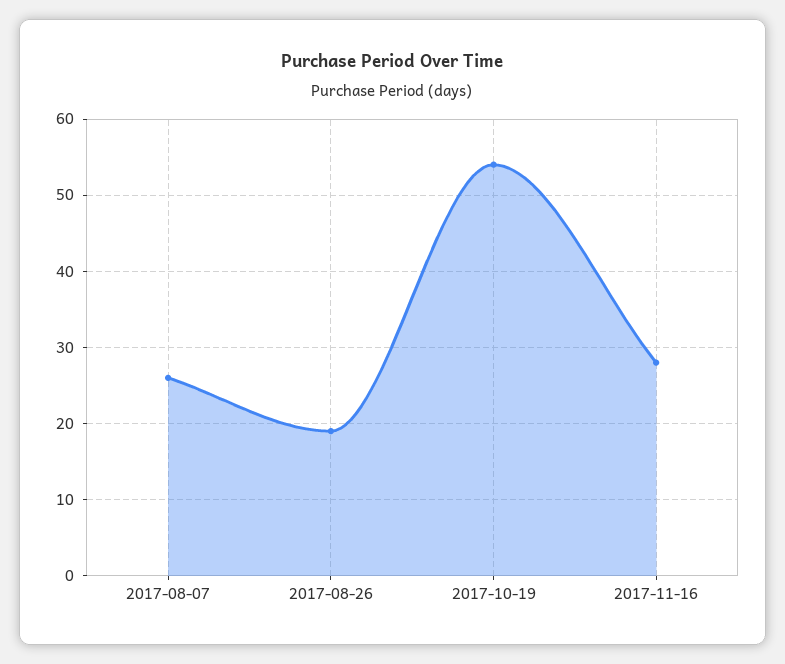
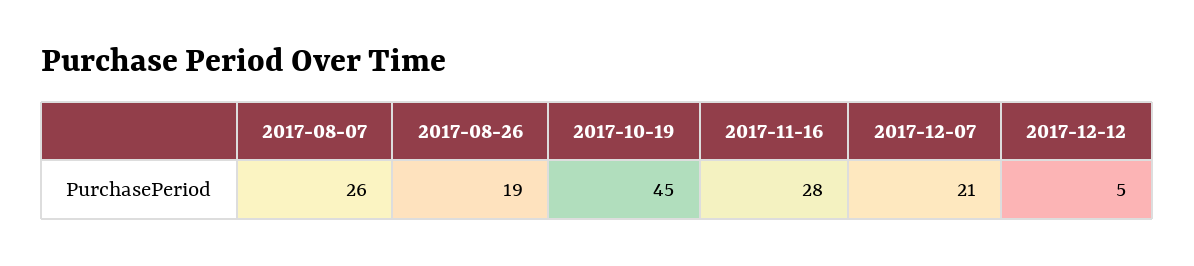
2017-10-19: 54 -> 45
2017-12-07: none -> 21
2017-12-12: none -> 5

